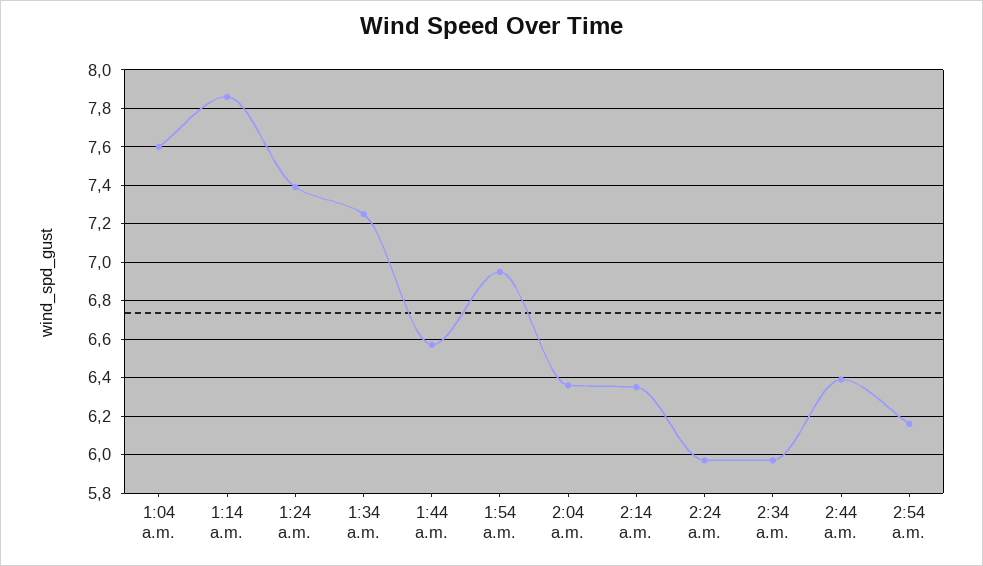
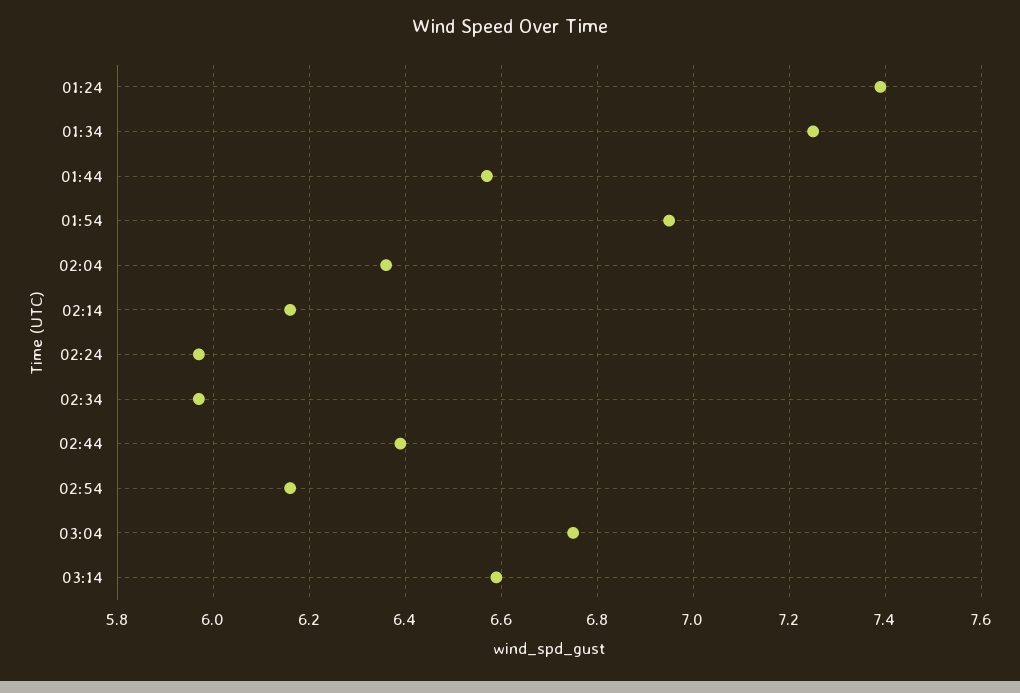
1:04 a.m.: 7.6 -> none
1:14 a.m.: 7.85 -> none
2:14 a.m.: 6.35 -> 6.15
03:04: none -> 6.75
03:14: none -> 6.6

